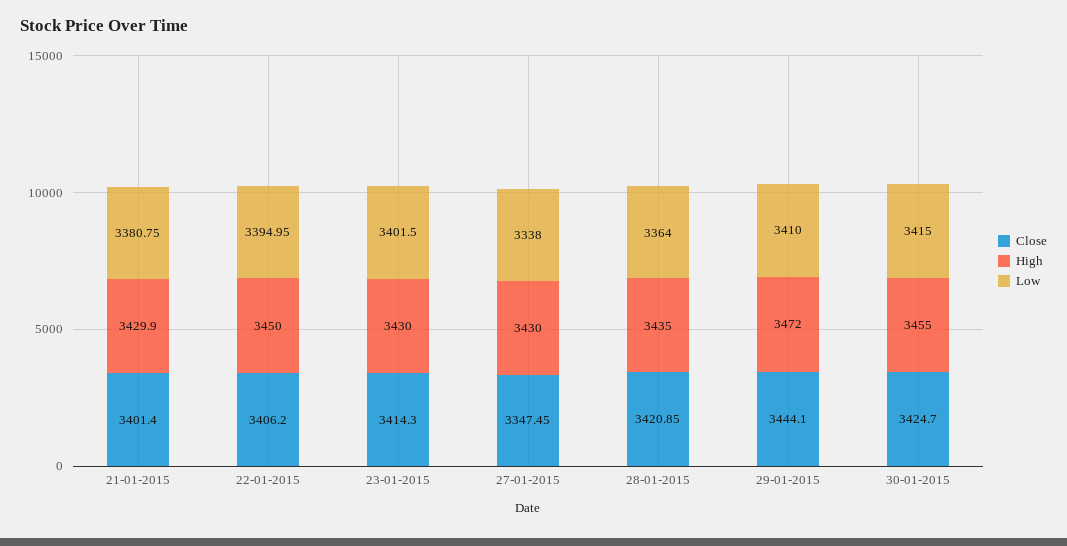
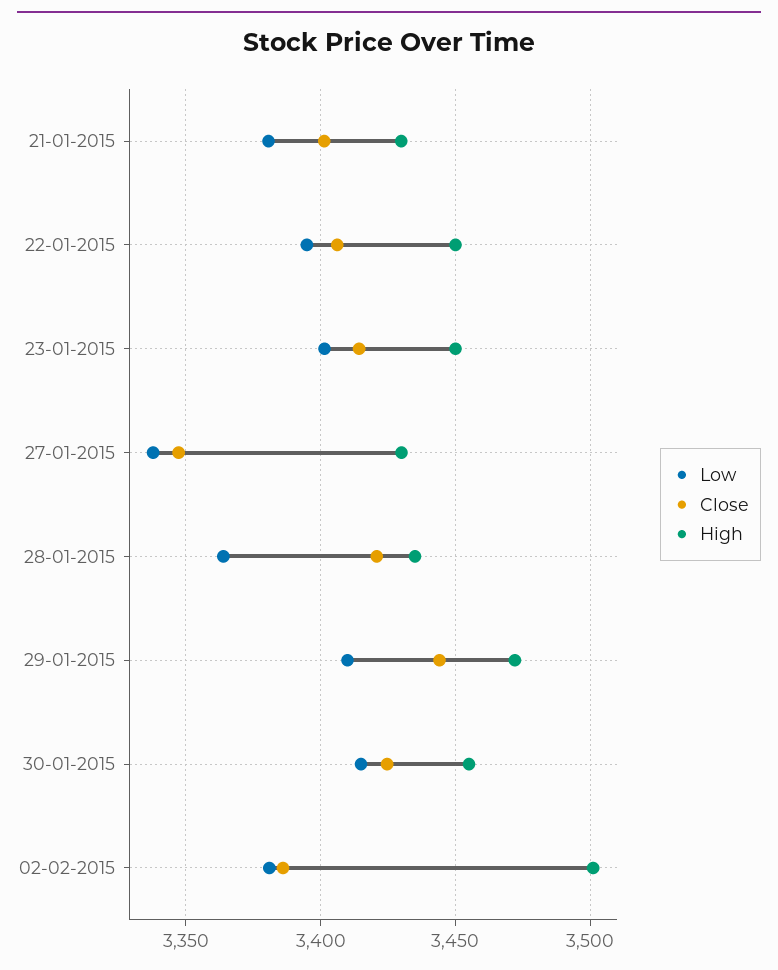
High, 23-01-2015: 3430 -> 3450
Low, 02-02-2015: none -> 3380
Close, 02-02-2015: none -> 3385
High, 02-02-2015: none -> 3500

